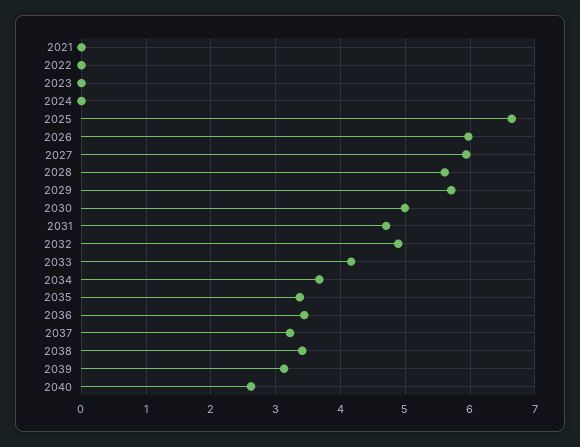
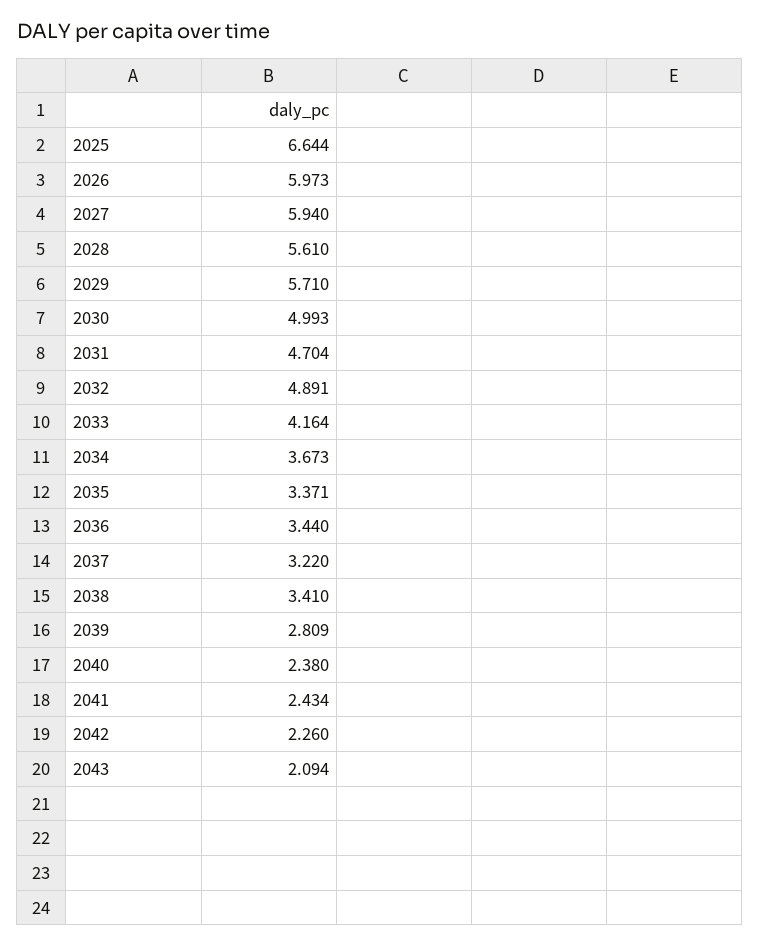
2021: 0 -> none
2022: 0 -> none
2023: 0 -> none
2024: 0 -> none
2039: 3.1 -> 2.809
2040: 2.6 -> 2.38
2041: none -> 2.434
2042: none -> 2.26
2043: none -> 2.094

